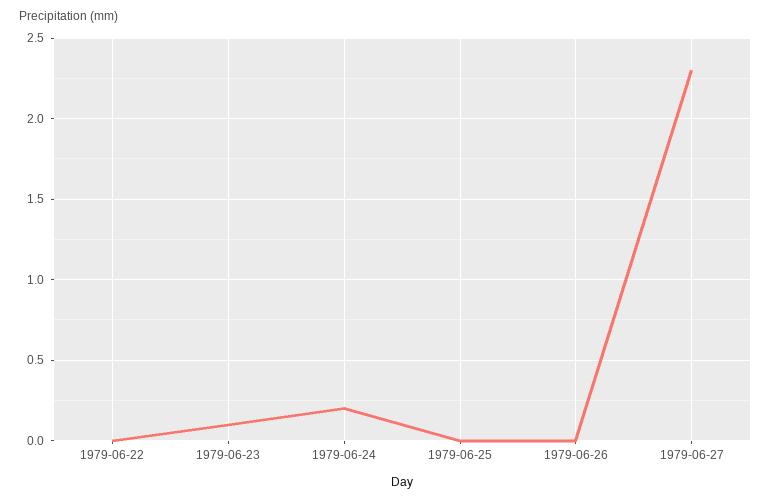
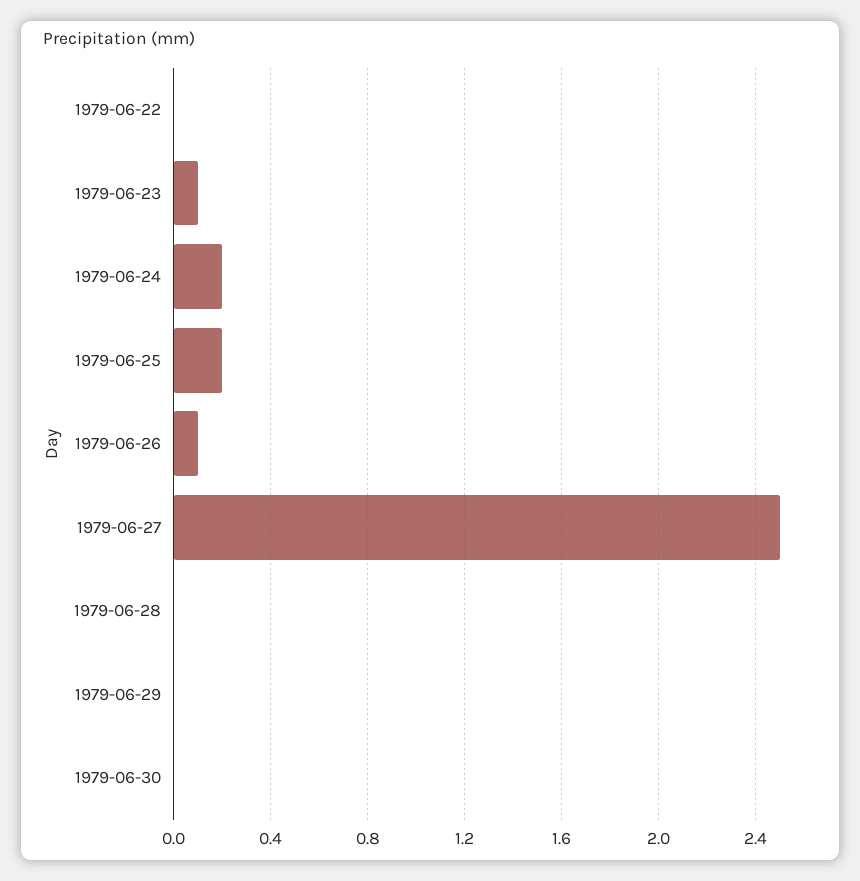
1979-06-25: 0 -> 0.2
1979-06-26: 0 -> 0.1
1979-06-27: 2.3 -> 2.5
1979-06-28: none -> 0
1979-06-29: none -> 0
1979-06-30: none -> 0

